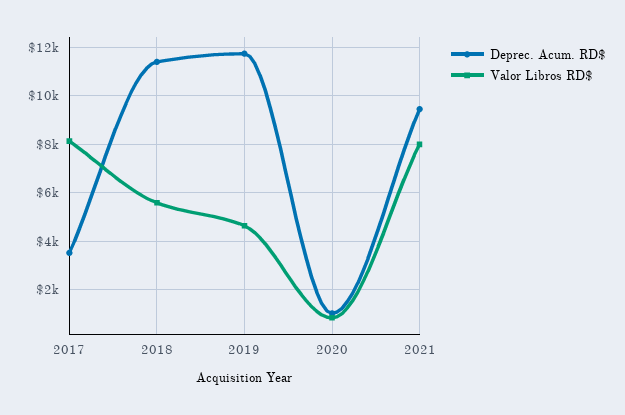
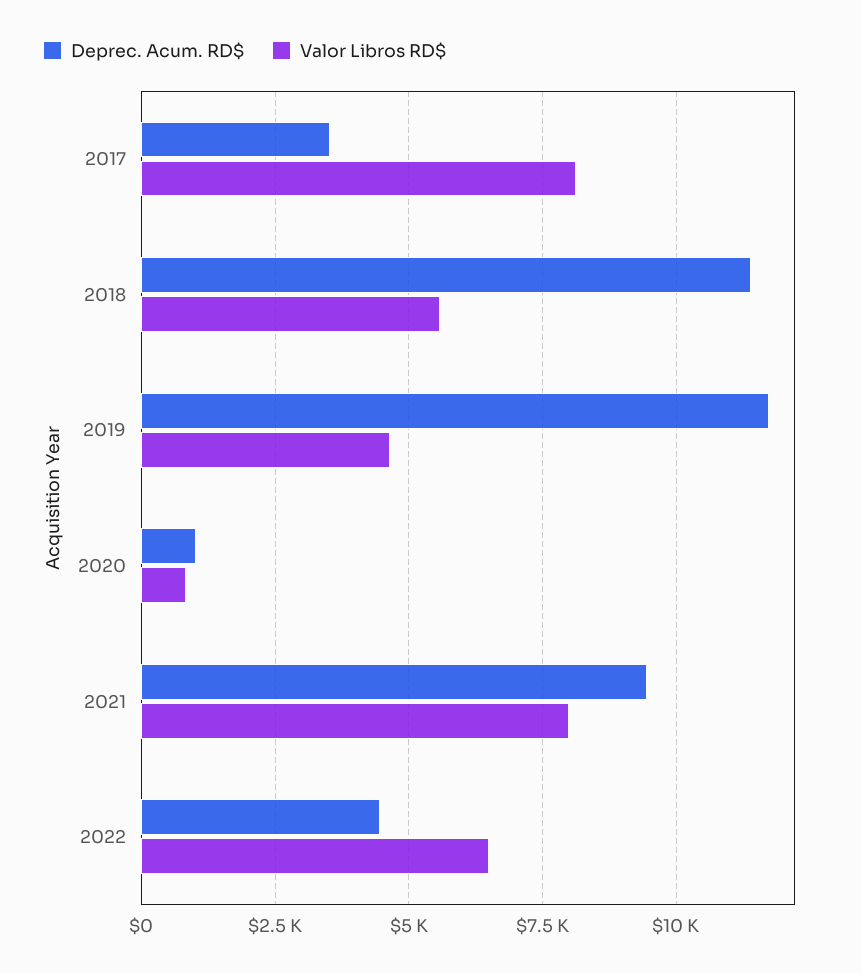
Deprec. Acum. RD$, 2022: none -> 4500
Valor Libros RD$, 2022: none -> 6500

